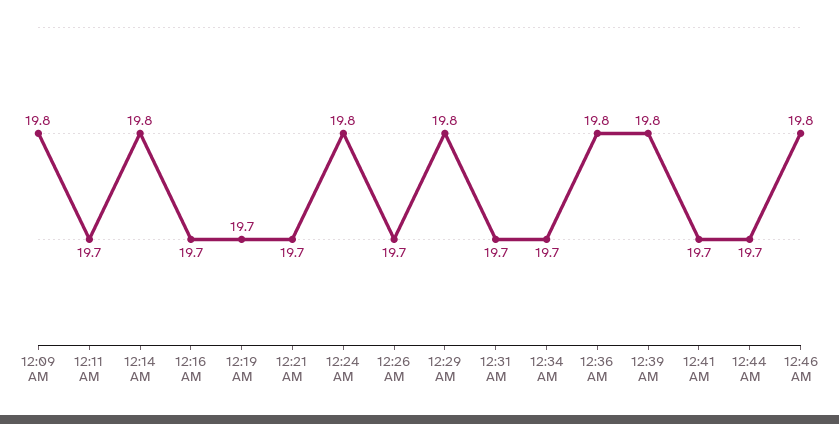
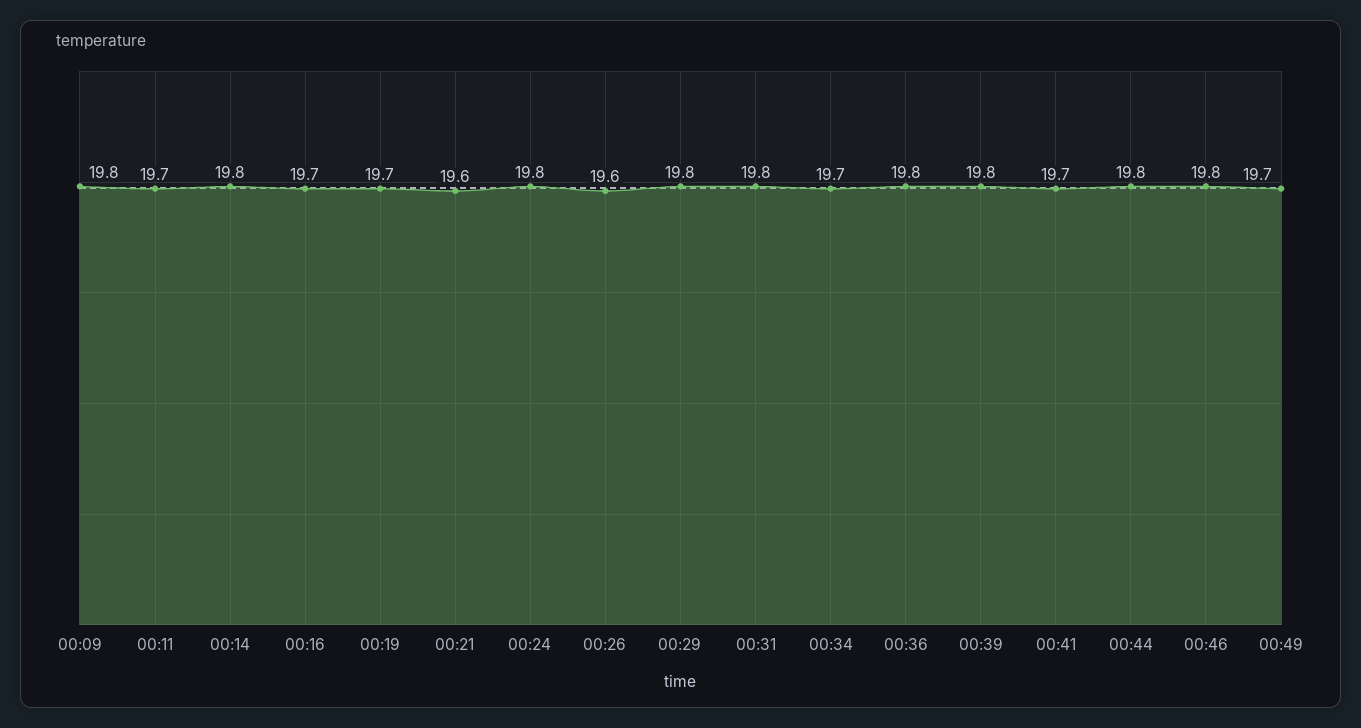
12:21 AM: 19.7 -> 19.6
12:26 AM: 19.7 -> 19.6
12:31 AM: 19.7 -> 19.8
12:44 AM: 19.7 -> 19.8
00:49: none -> 19.7

